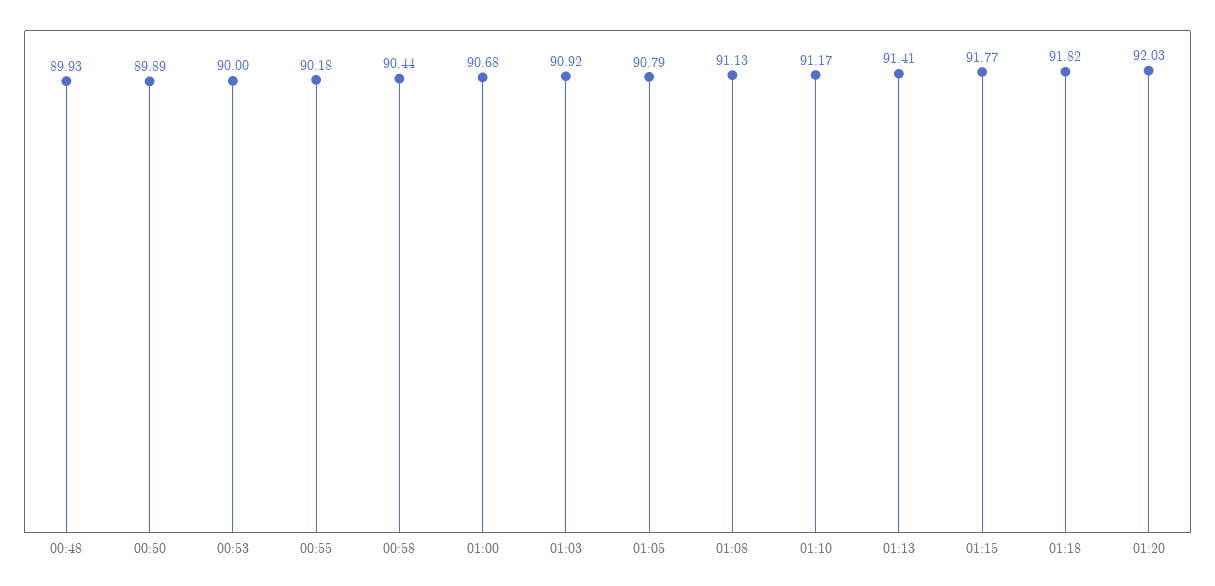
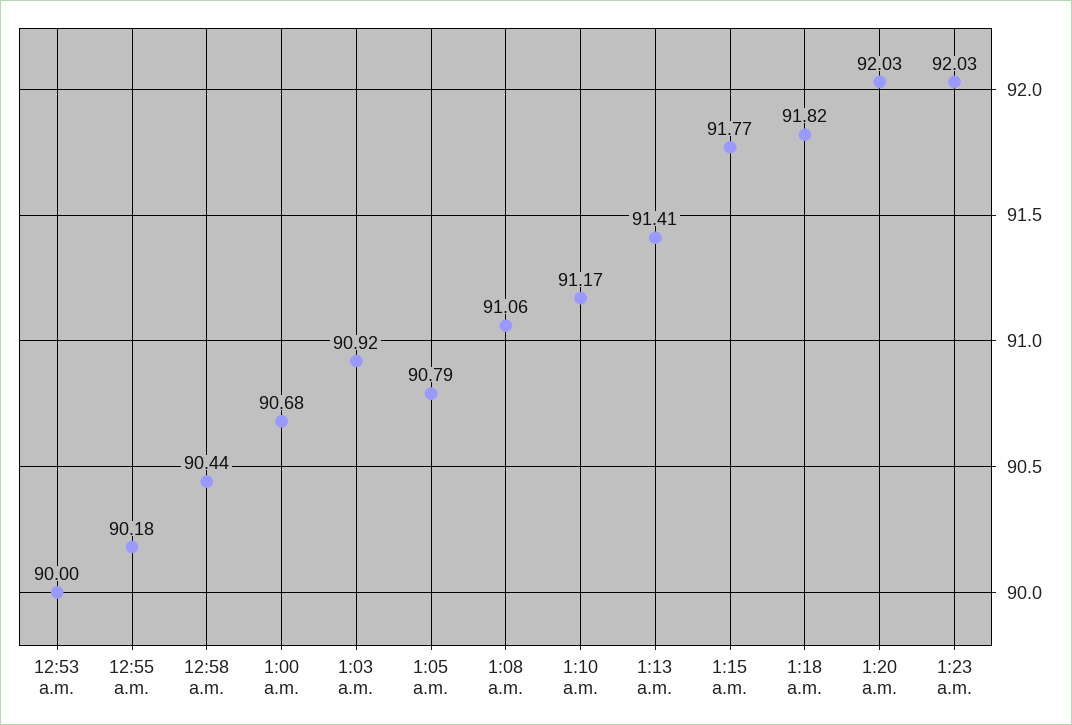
00:48: 89.93 -> none
00:50: 89.89 -> none
01:08: 91.13 -> 91.06
1:23 a.m.: none -> 92.03

